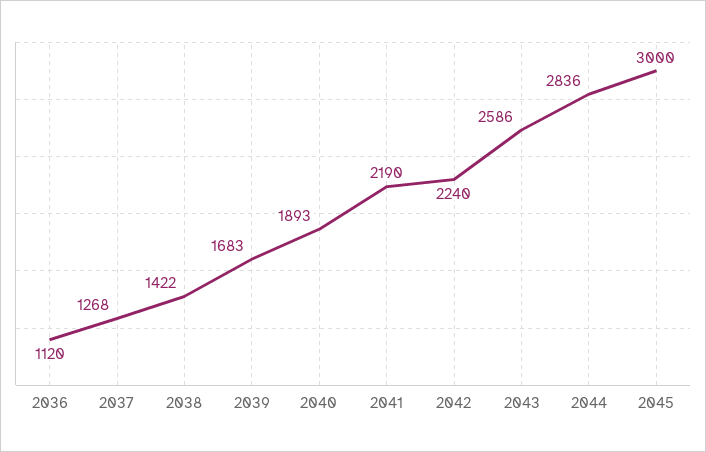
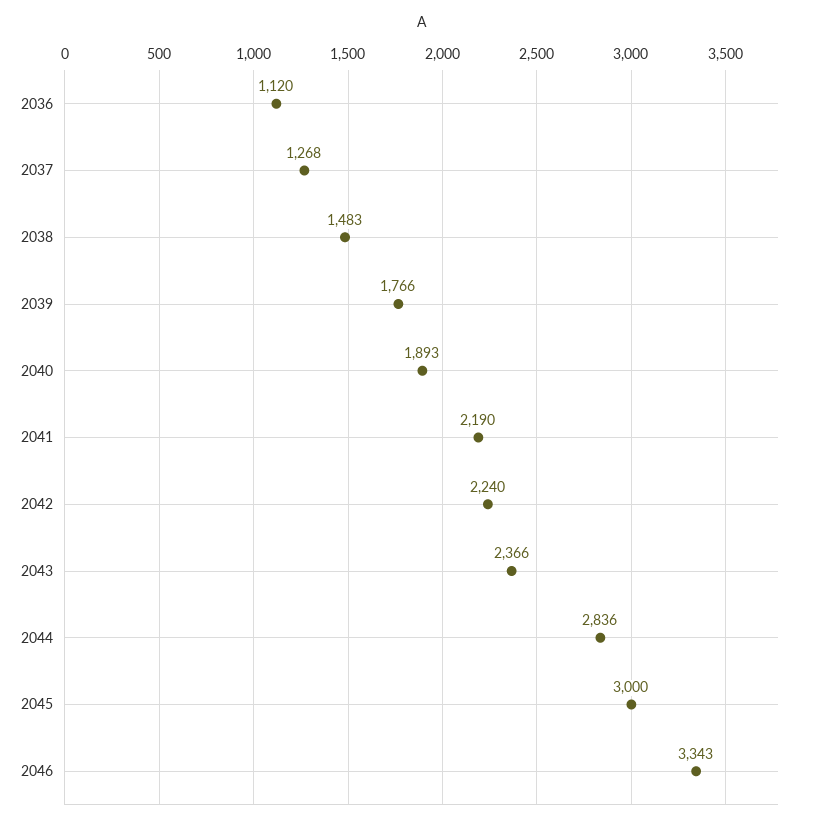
2038: 1422 -> 1483
2039: 1683 -> 1766
2043: 2586 -> 2366
2046: none -> 3343

